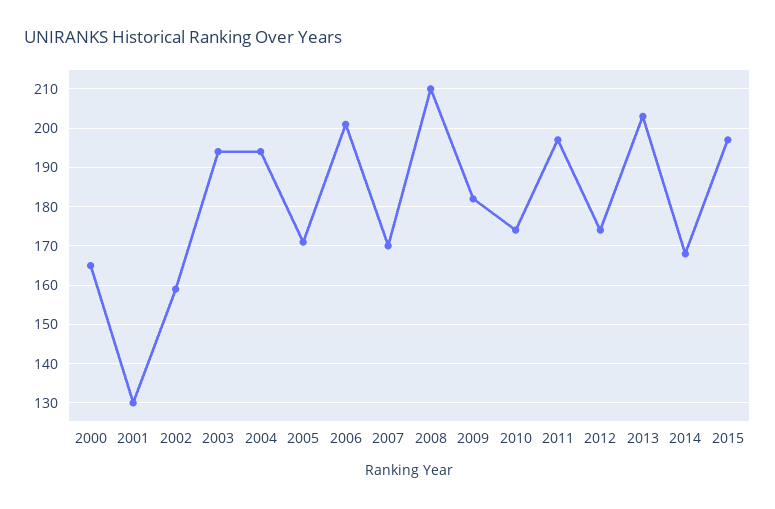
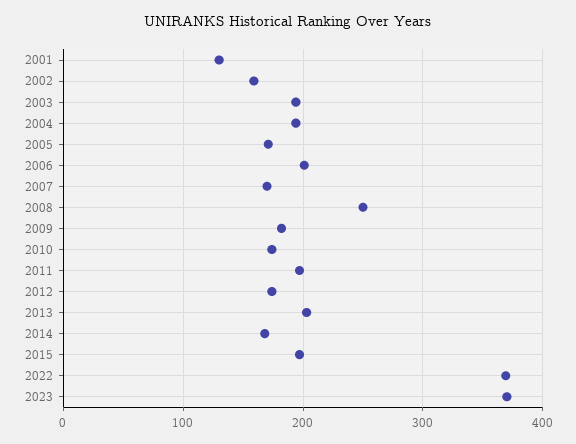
2000: 165 -> none
2008: 210 -> 250
2022: none -> 370
2023: none -> 370

